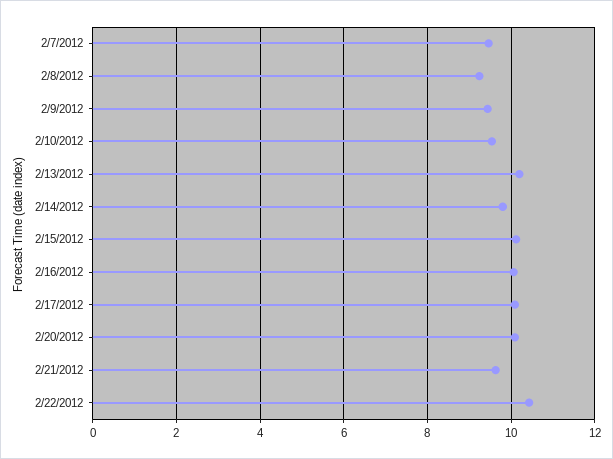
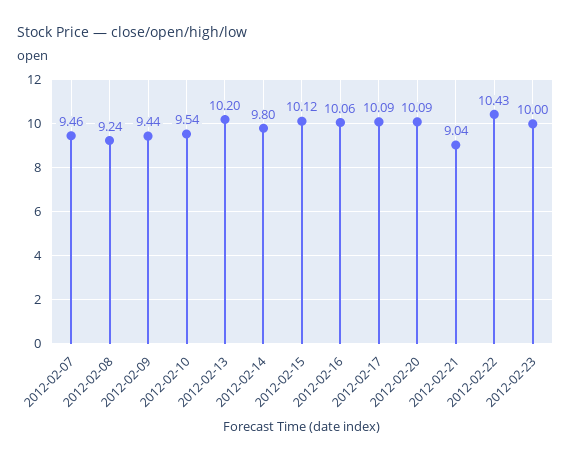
2/21/2012: 9.6 -> 9.04
2012-02-23: none -> 10

